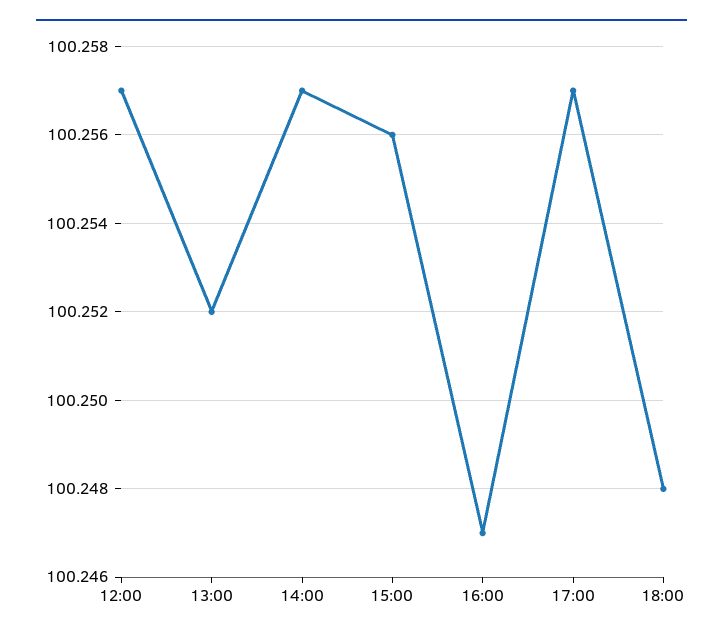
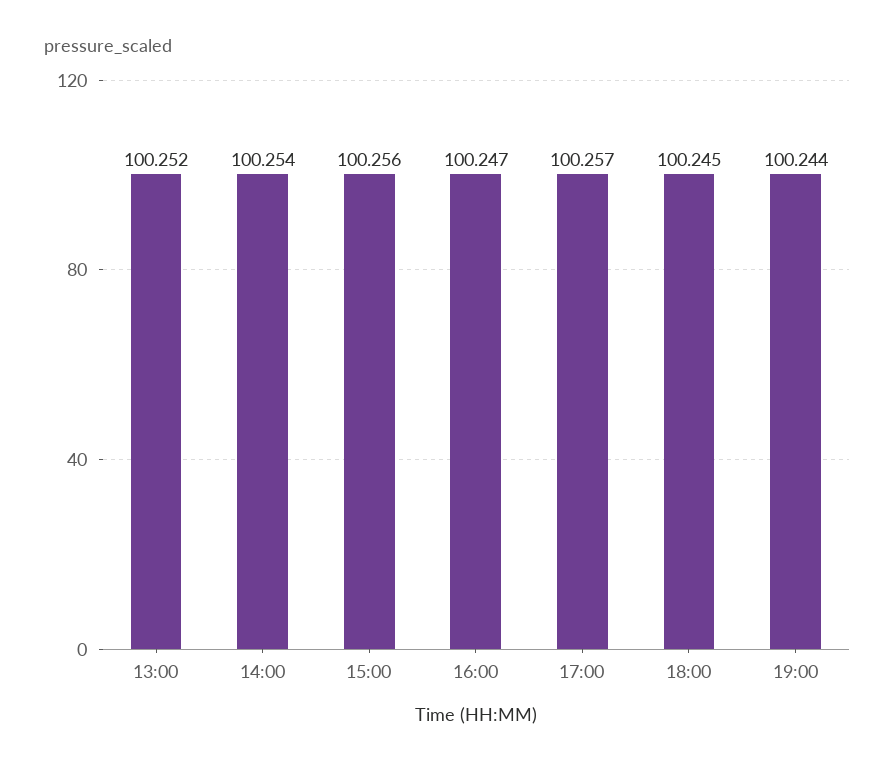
12:00: 100.257 -> none
14:00: 100.257 -> 100.254
18:00: 100.248 -> 100.245
19:00: none -> 100.244

